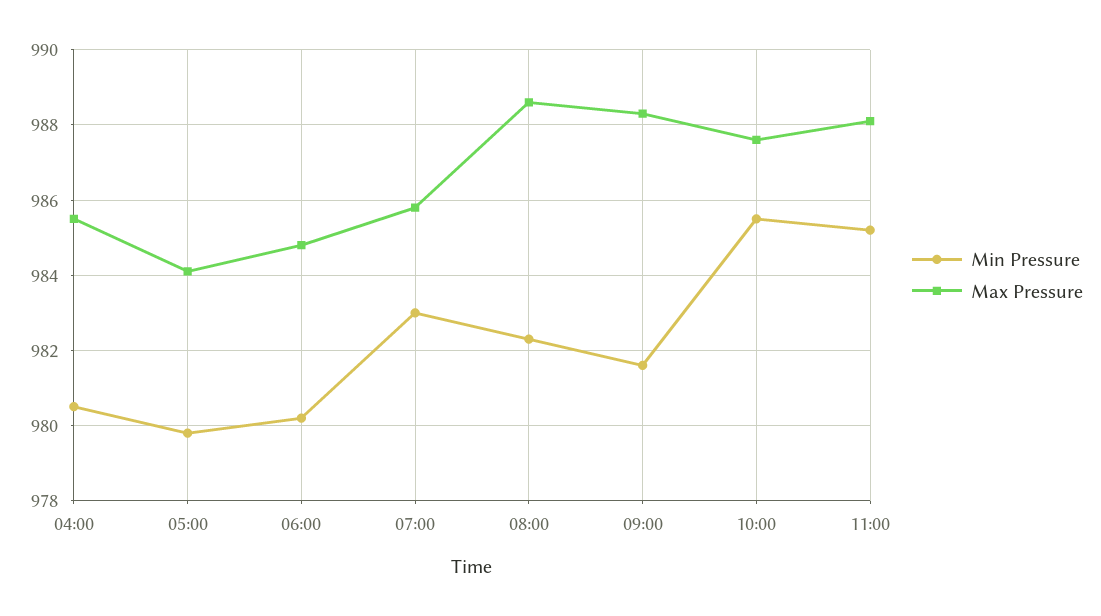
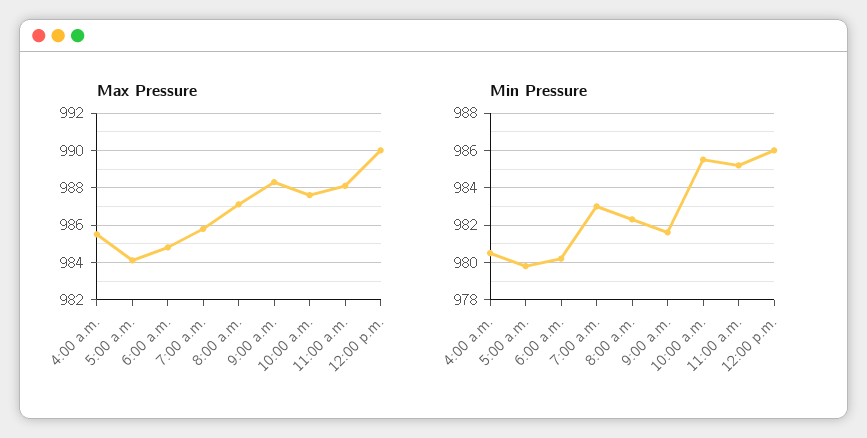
Max Pressure, 08:00: 988.5 -> 987
Max Pressure, 12:00 p.m.: none -> 990
Min Pressure, 12:00 p.m.: none -> 986

